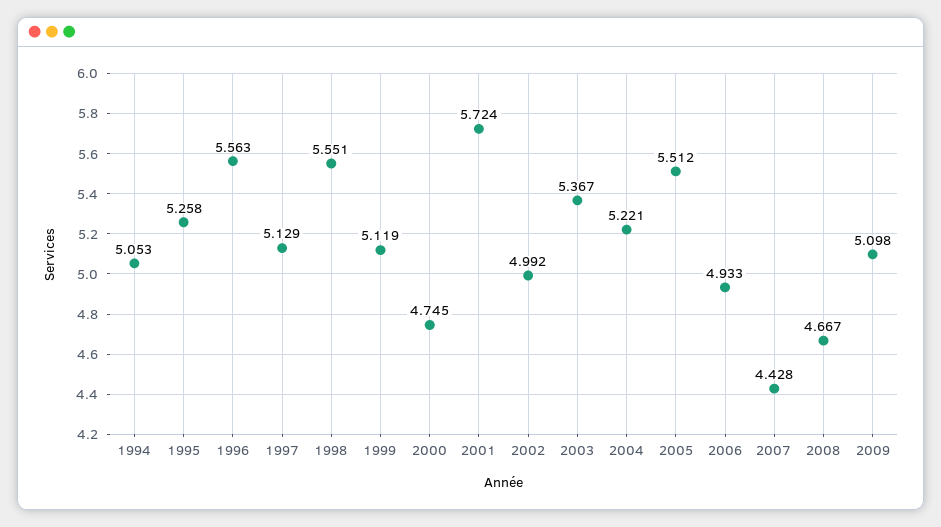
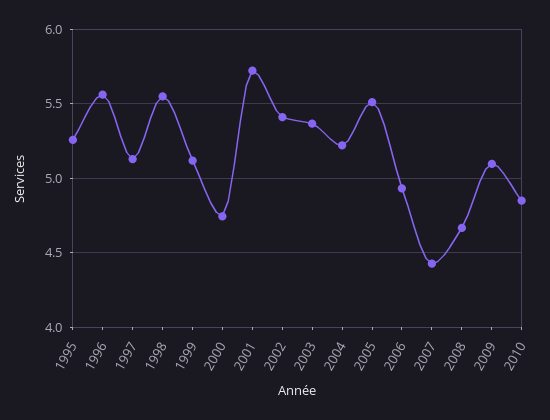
1994: 5.053 -> none
2002: 4.992 -> 5.4
2010: none -> 4.85

